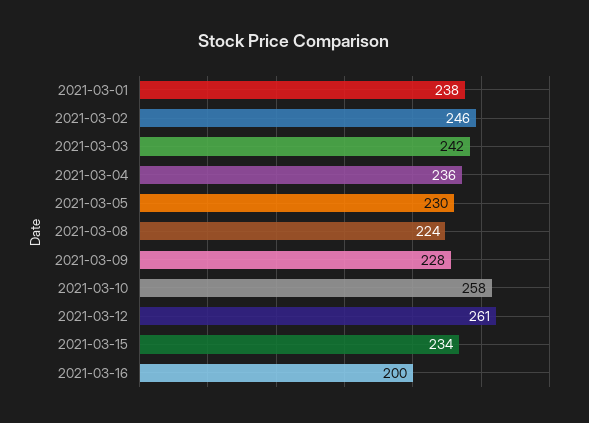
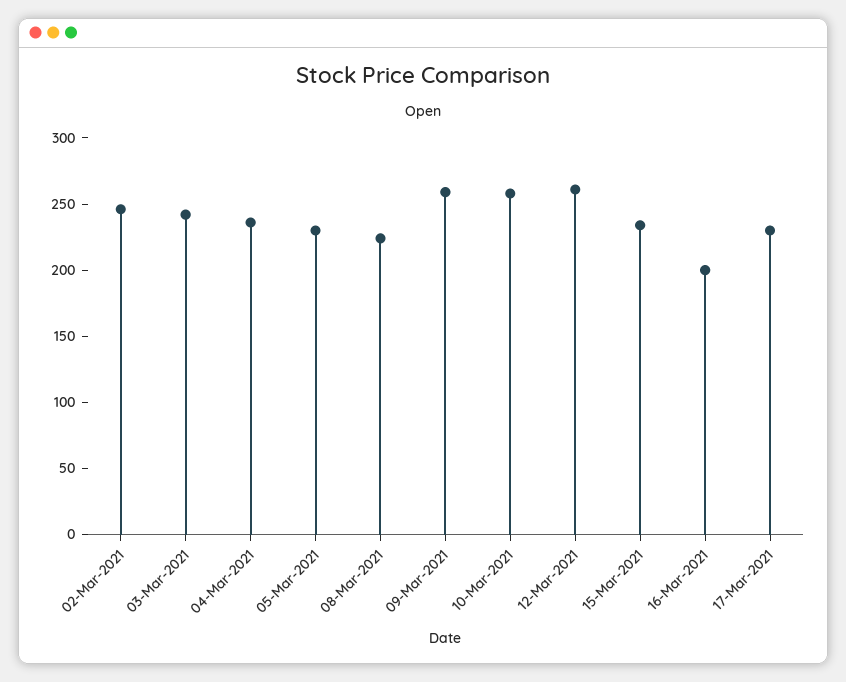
2021-03-01: 238 -> none
2021-03-09: 228 -> 260
17-Mar-2021: none -> 230

